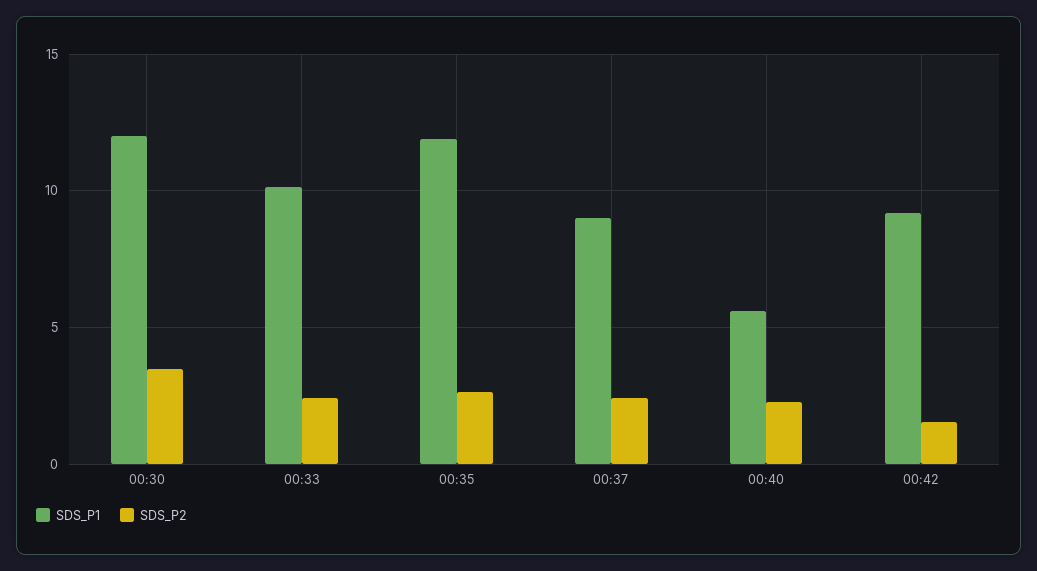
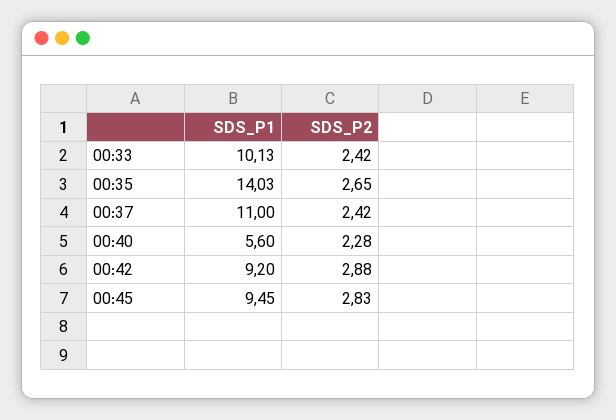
SDS_P1, 00:30: 12 -> none
SDS_P2, 00:30: 3.5 -> none
SDS_P1, 00:35: 12 -> 14.03
SDS_P1, 00:37: 9 -> 11
SDS_P2, 00:42: 1.5 -> 2.88
SDS_P1, 00:45: none -> 9.45
SDS_P2, 00:45: none -> 2.83

